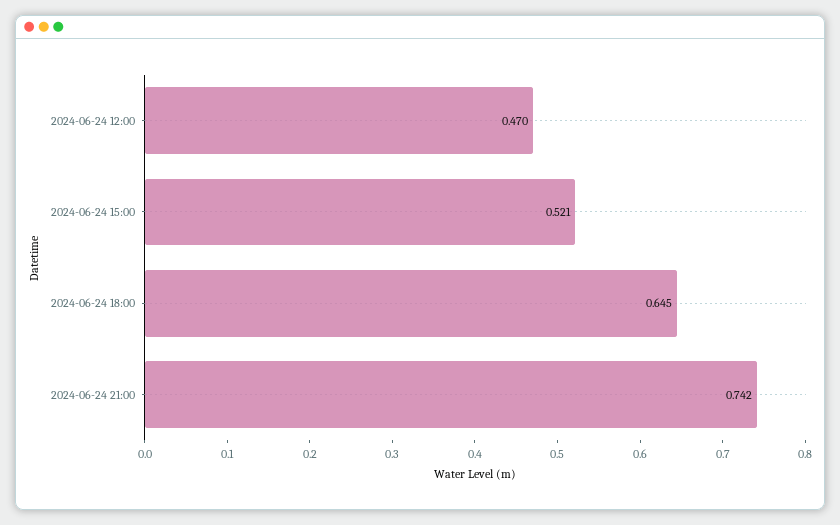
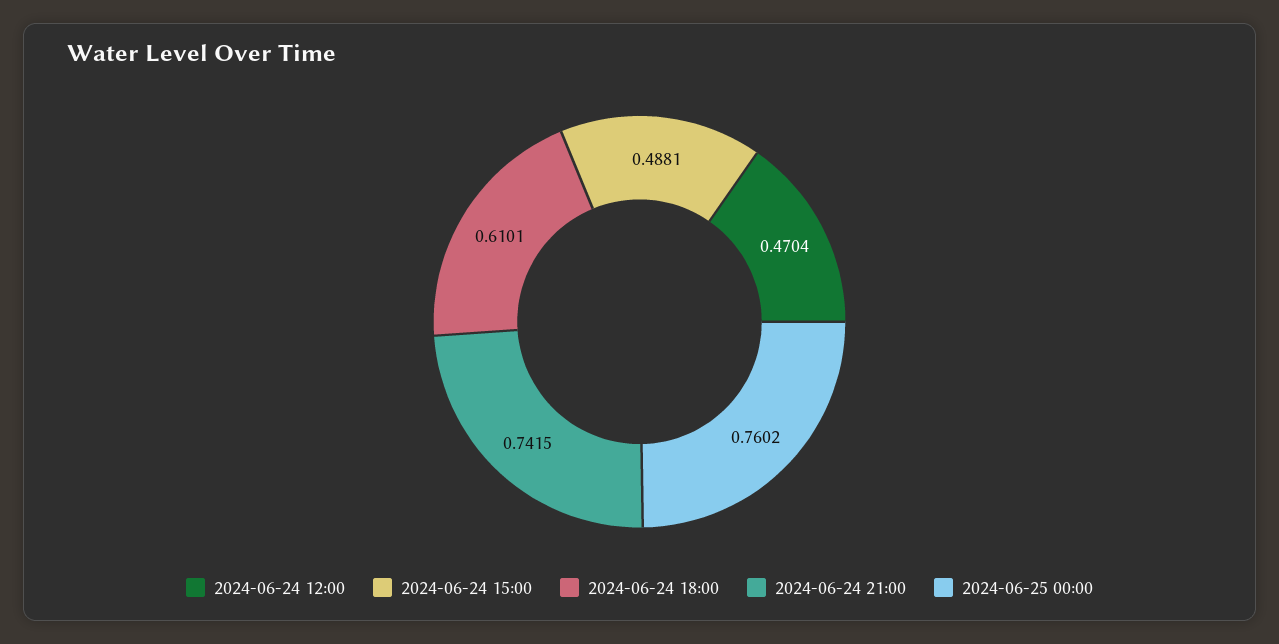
2024-06-24 15:00: 0.521 -> 0.4881
2024-06-24 18:00: 0.645 -> 0.6101
2024-06-25 00:00: none -> 0.7602

